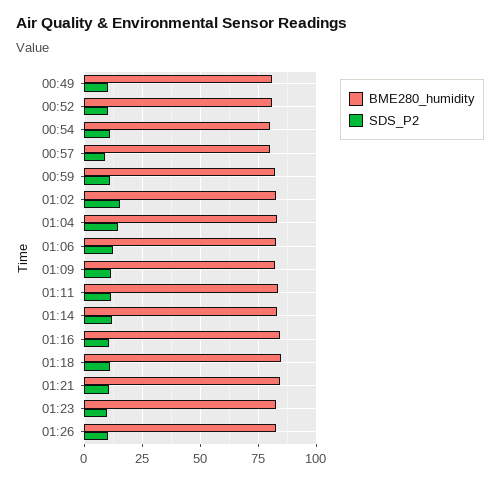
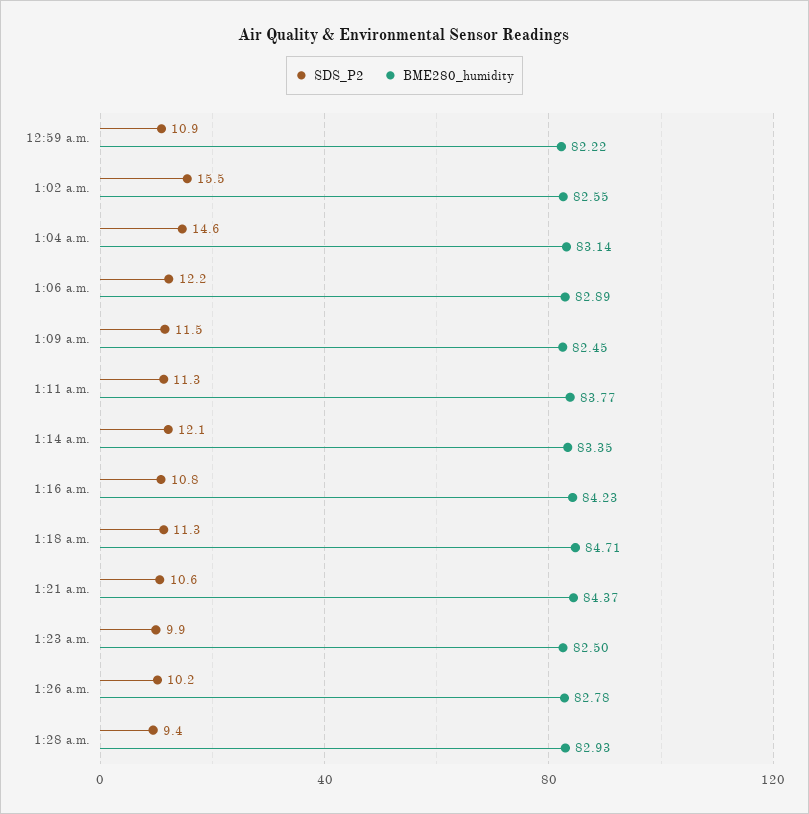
BME280_humidity, 00:49: 80 -> none
SDS_P2, 00:49: 10 -> none
BME280_humidity, 00:52: 80 -> none
SDS_P2, 00:52: 10 -> none
BME280_humidity, 00:54: 80 -> none
SDS_P2, 00:54: 10 -> none
BME280_humidity, 00:57: 80 -> none
SDS_P2, 00:57: 10 -> none
SDS_P2, 1:28 a.m.: none -> 9.4
BME280_humidity, 1:28 a.m.: none -> 82.93

